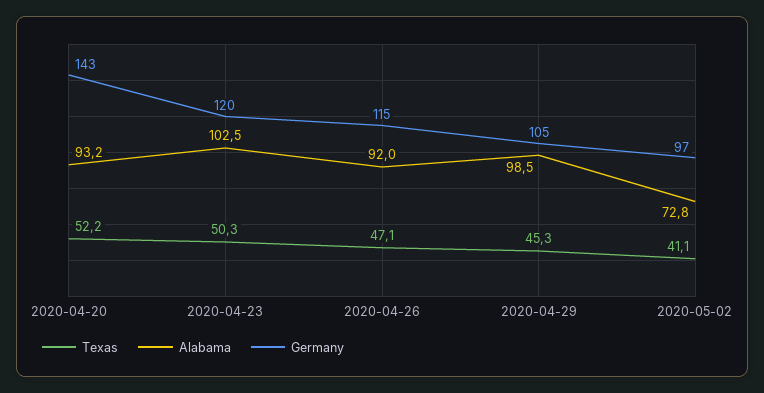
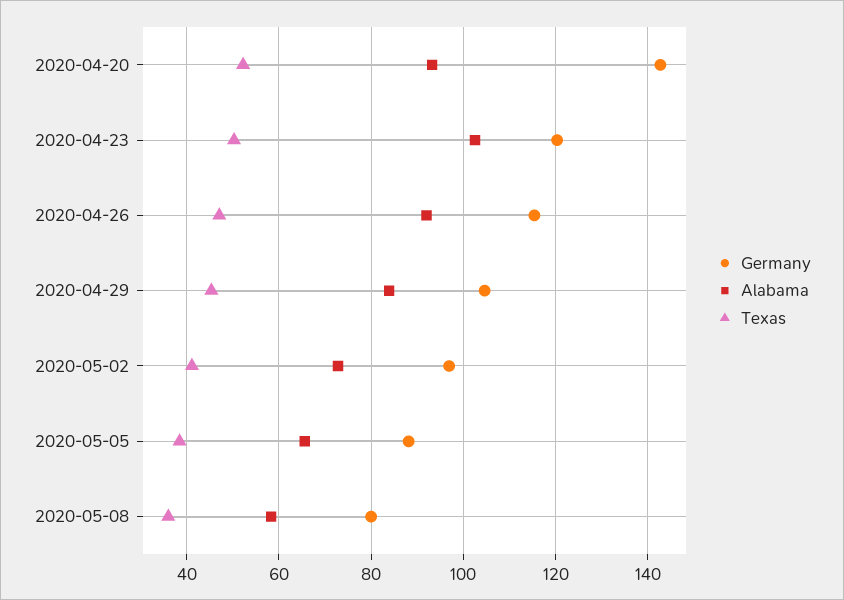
Alabama, 2020-04-29: 98.5 -> 84
Germany, 2020-05-05: none -> 88
Alabama, 2020-05-05: none -> 66
Texas, 2020-05-05: none -> 38
Germany, 2020-05-08: none -> 80
Alabama, 2020-05-08: none -> 58
Texas, 2020-05-08: none -> 36

